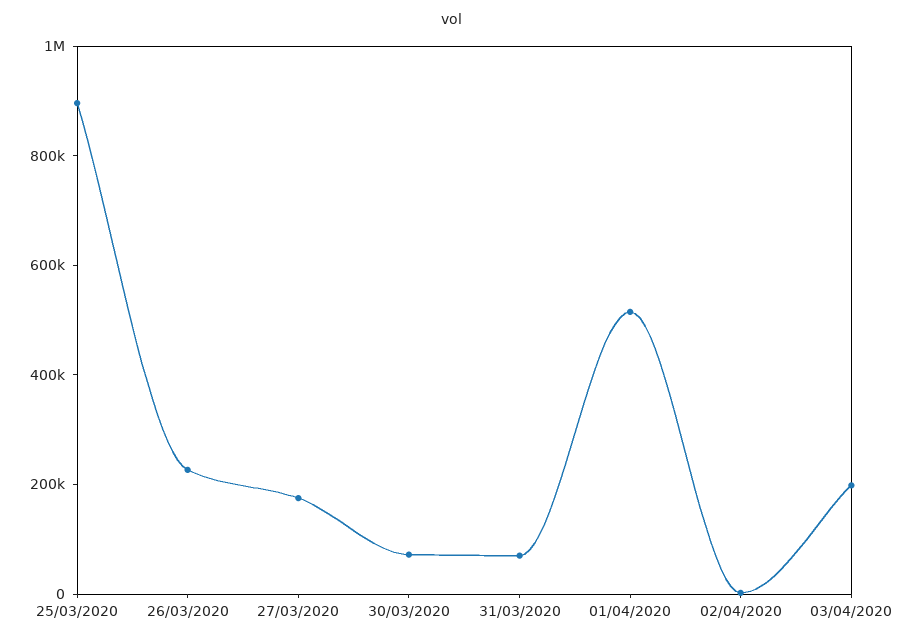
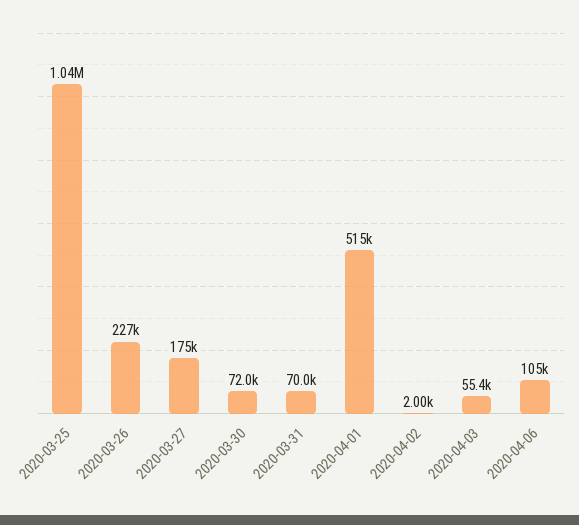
25/03/2020: 900000 -> 1040000
03/04/2020: 200000 -> 55400
2020-04-06: none -> 105000

